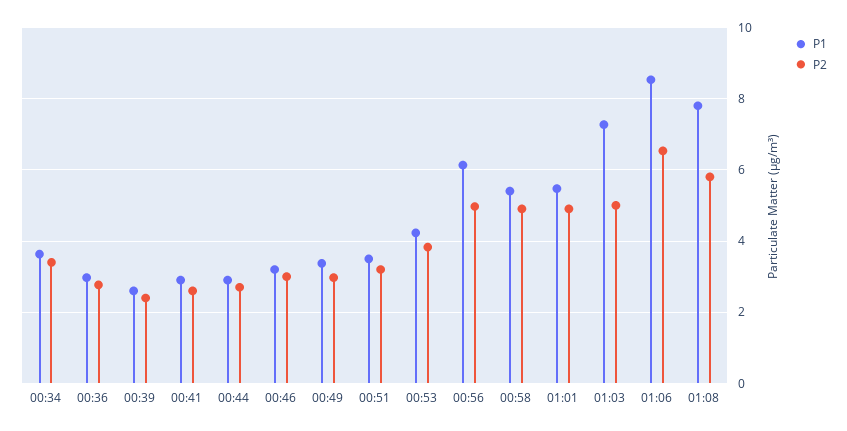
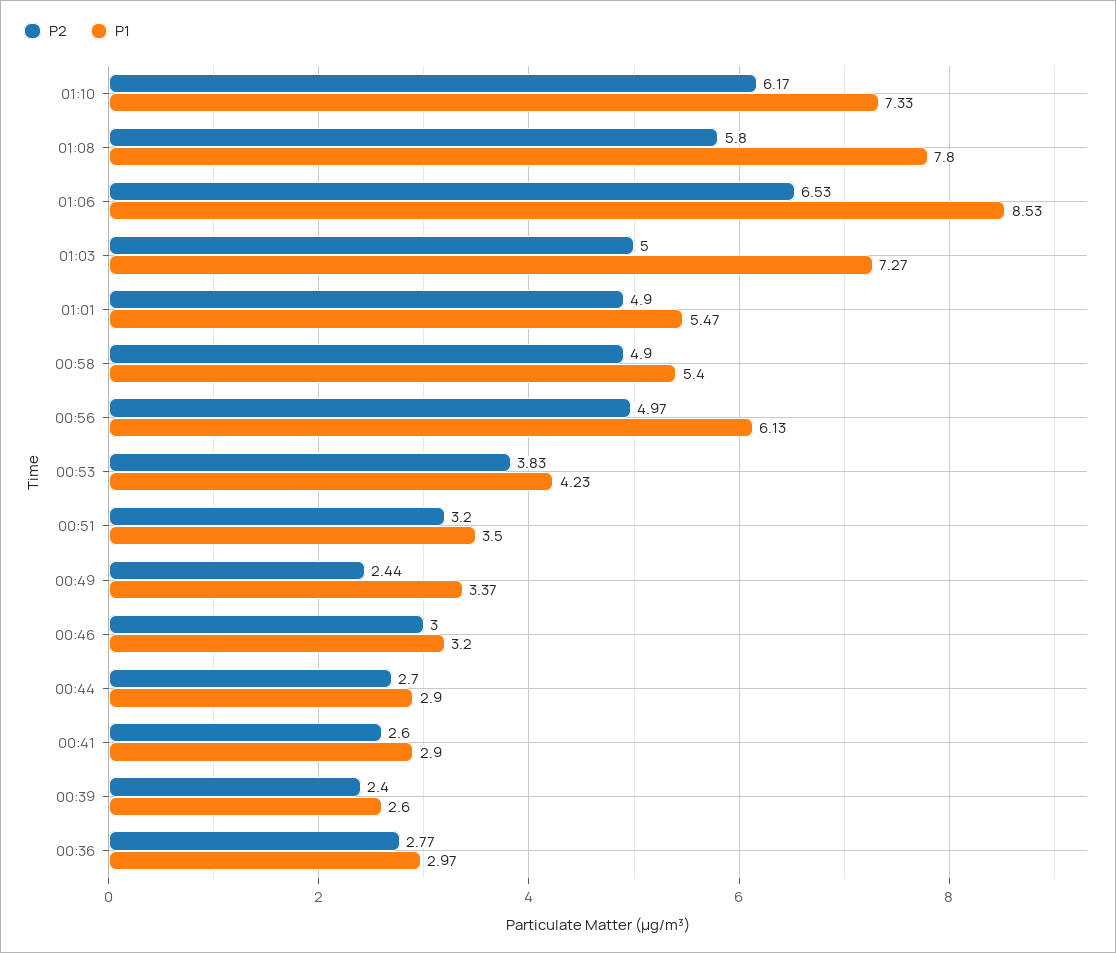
P1, 00:34: 3.6 -> none
P2, 00:34: 3.4 -> none
P2, 00:49: 3 -> 2.44
P2, 01:10: none -> 6.17
P1, 01:10: none -> 7.33

